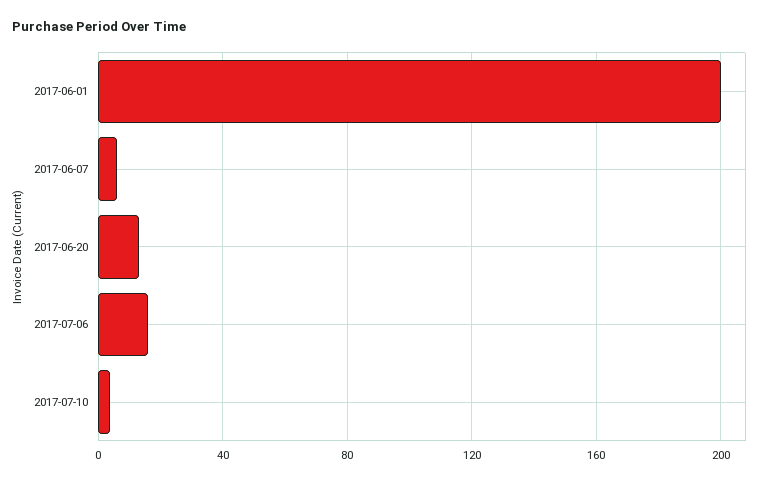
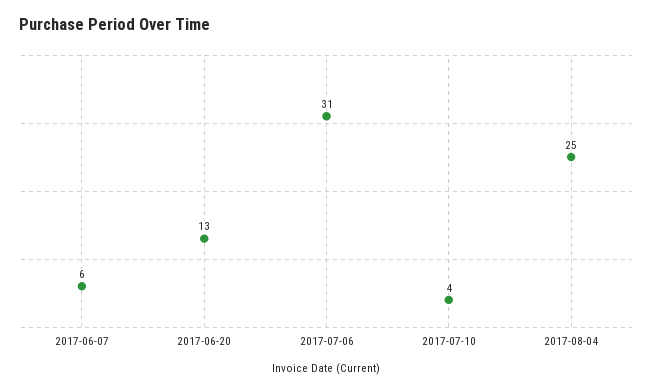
2017-06-01: 200 -> none
2017-07-06: 15 -> 31
2017-08-04: none -> 25

